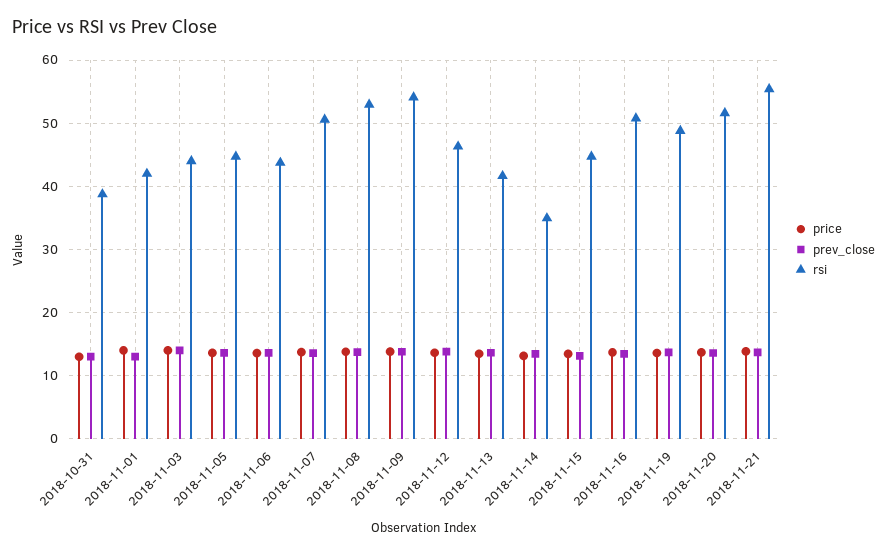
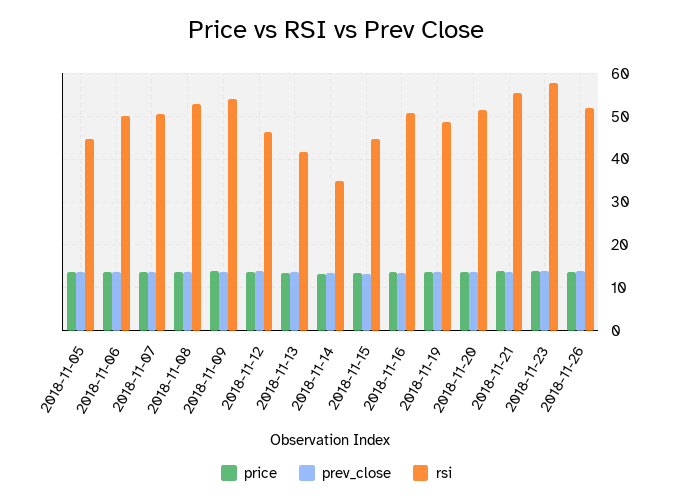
price, 2018-10-31: 13 -> none
prev_close, 2018-10-31: 13 -> none
rsi, 2018-10-31: 39 -> none
price, 2018-11-01: 14 -> none
prev_close, 2018-11-01: 13 -> none
rsi, 2018-11-01: 42 -> none
price, 2018-11-03: 14 -> none
prev_close, 2018-11-03: 14 -> none
rsi, 2018-11-03: 44 -> none
rsi, 2018-11-06: 44 -> 50
price, 2018-11-23: none -> 14
prev_close, 2018-11-23: none -> 14
rsi, 2018-11-23: none -> 58
price, 2018-11-26: none -> 14
prev_close, 2018-11-26: none -> 14
rsi, 2018-11-26: none -> 52

